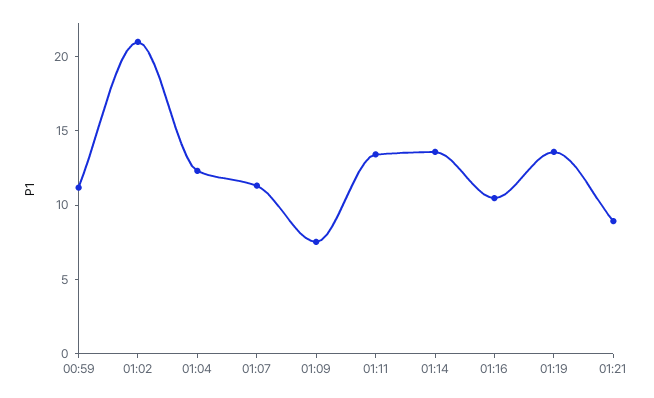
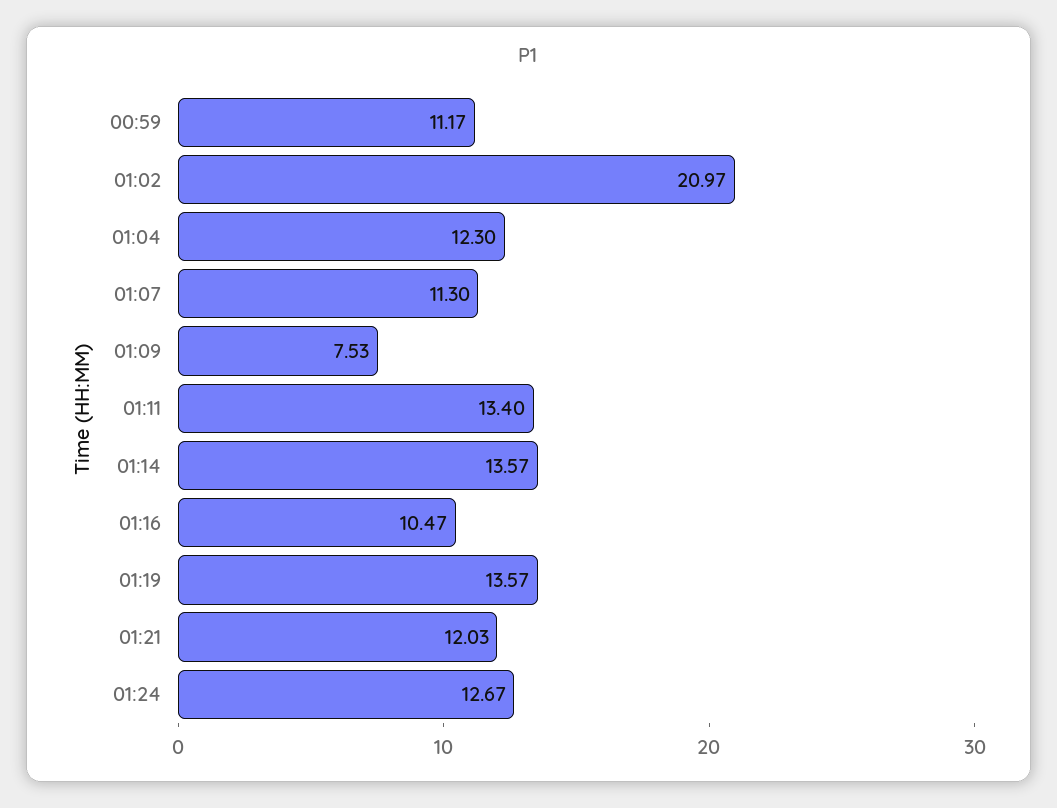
01:21: 9 -> 12.03
01:24: none -> 12.67

